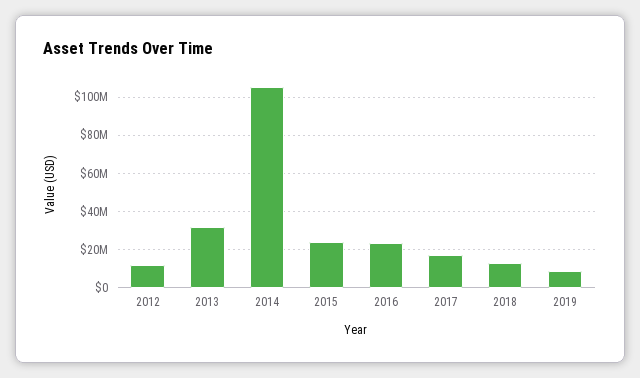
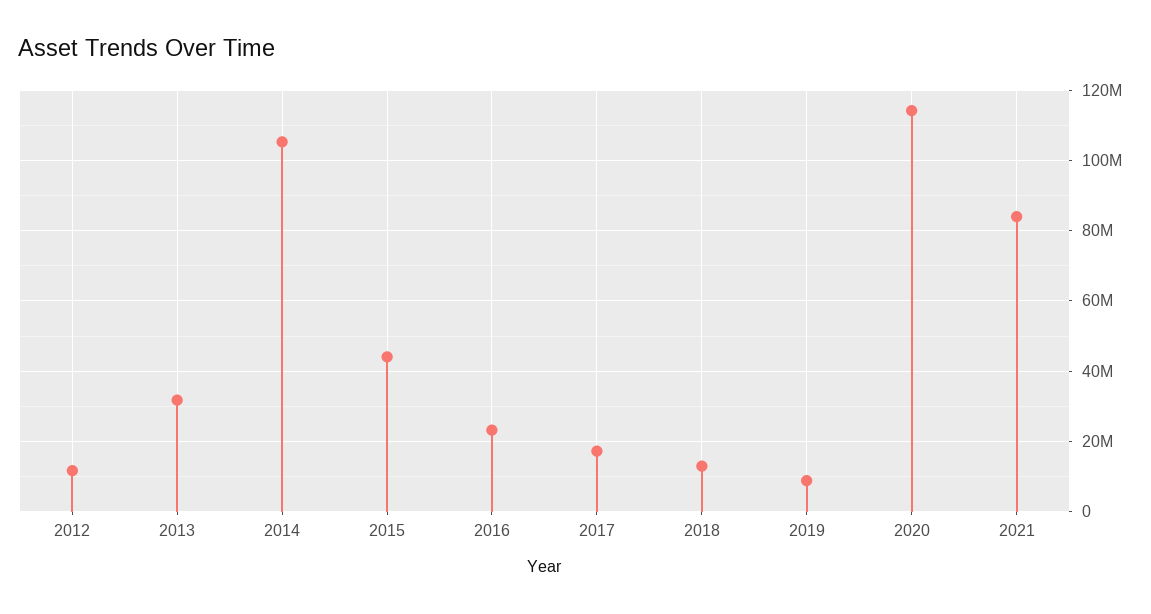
2015: 25000000 -> 44000000
2020: none -> 114000000
2021: none -> 84000000

